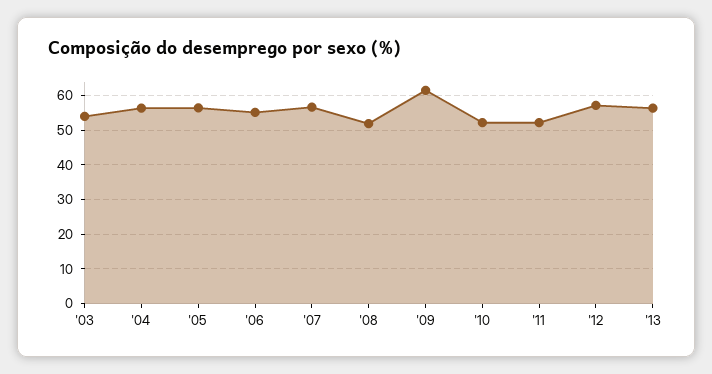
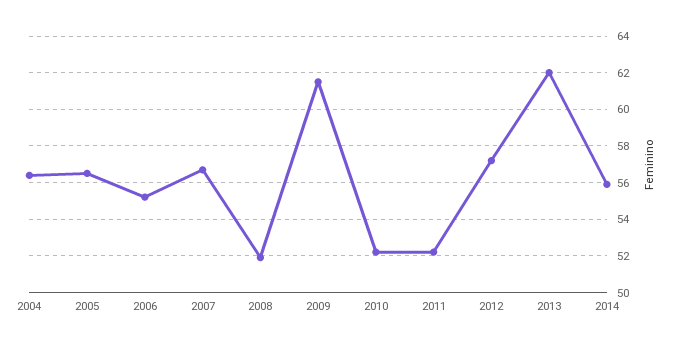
'03: 54 -> none
'13: 56 -> 62
2014: none -> 56

